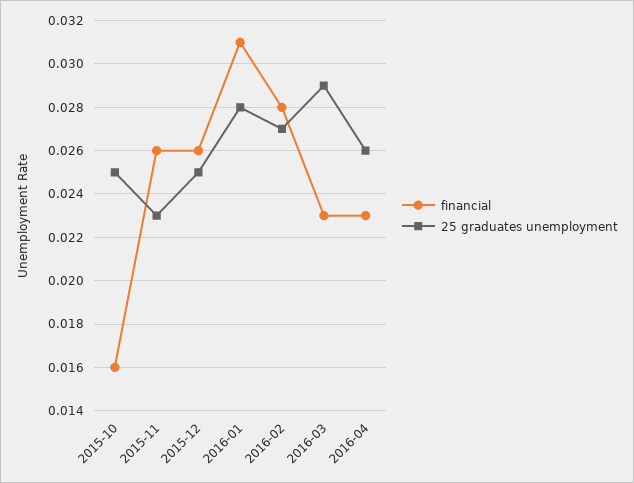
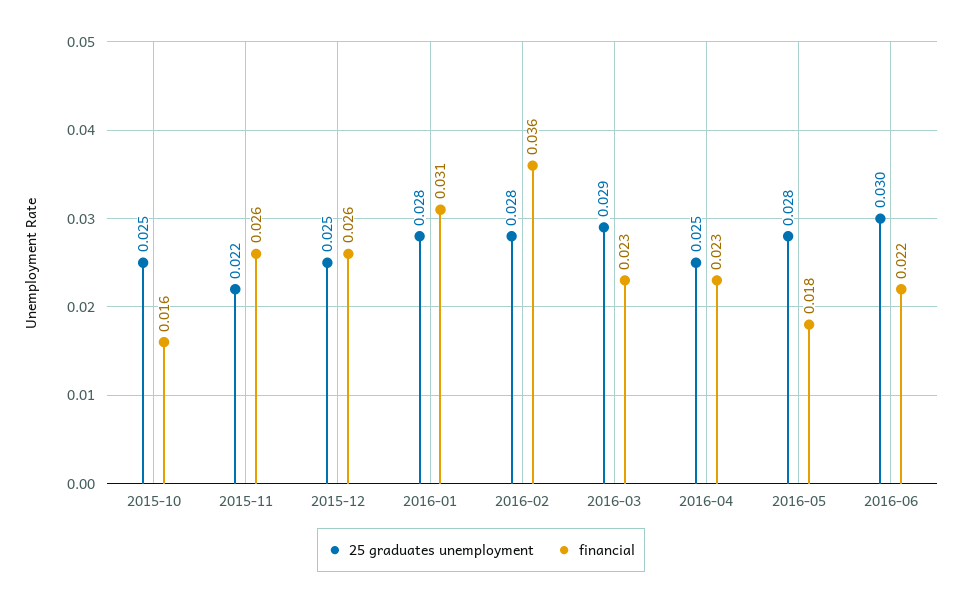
25 graduates unemployment, 2015-11: 0.023 -> 0.022
financial, 2016-02: 0.028 -> 0.036
25 graduates unemployment, 2016-02: 0.027 -> 0.028
25 graduates unemployment, 2016-04: 0.026 -> 0.025
25 graduates unemployment, 2016-05: none -> 0.028
financial, 2016-05: none -> 0.018
25 graduates unemployment, 2016-06: none -> 0.03
financial, 2016-06: none -> 0.022

